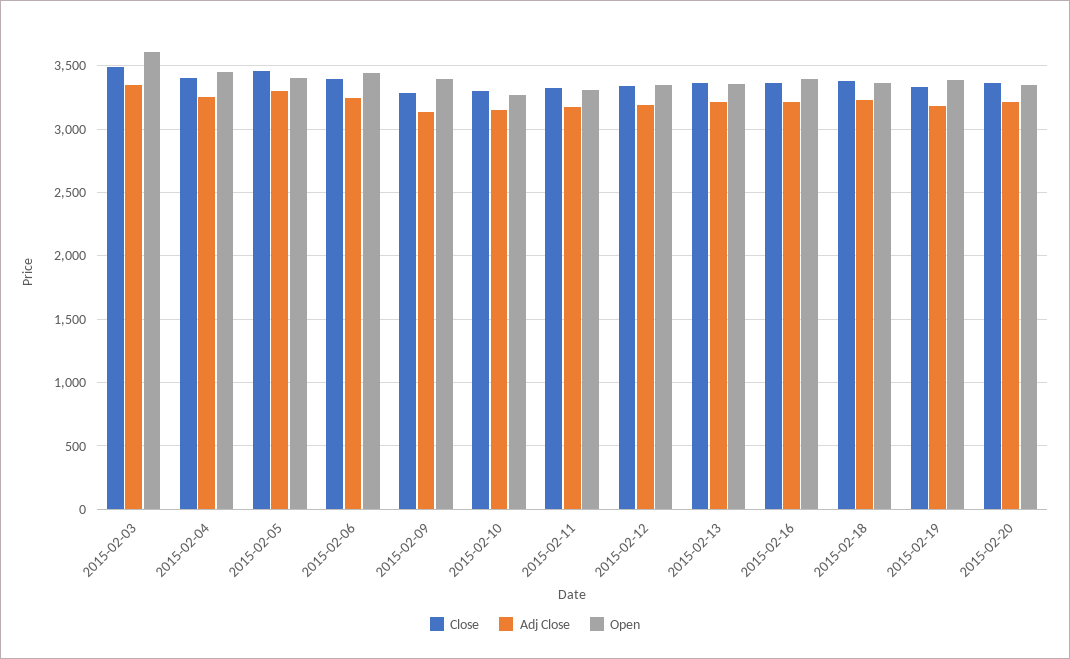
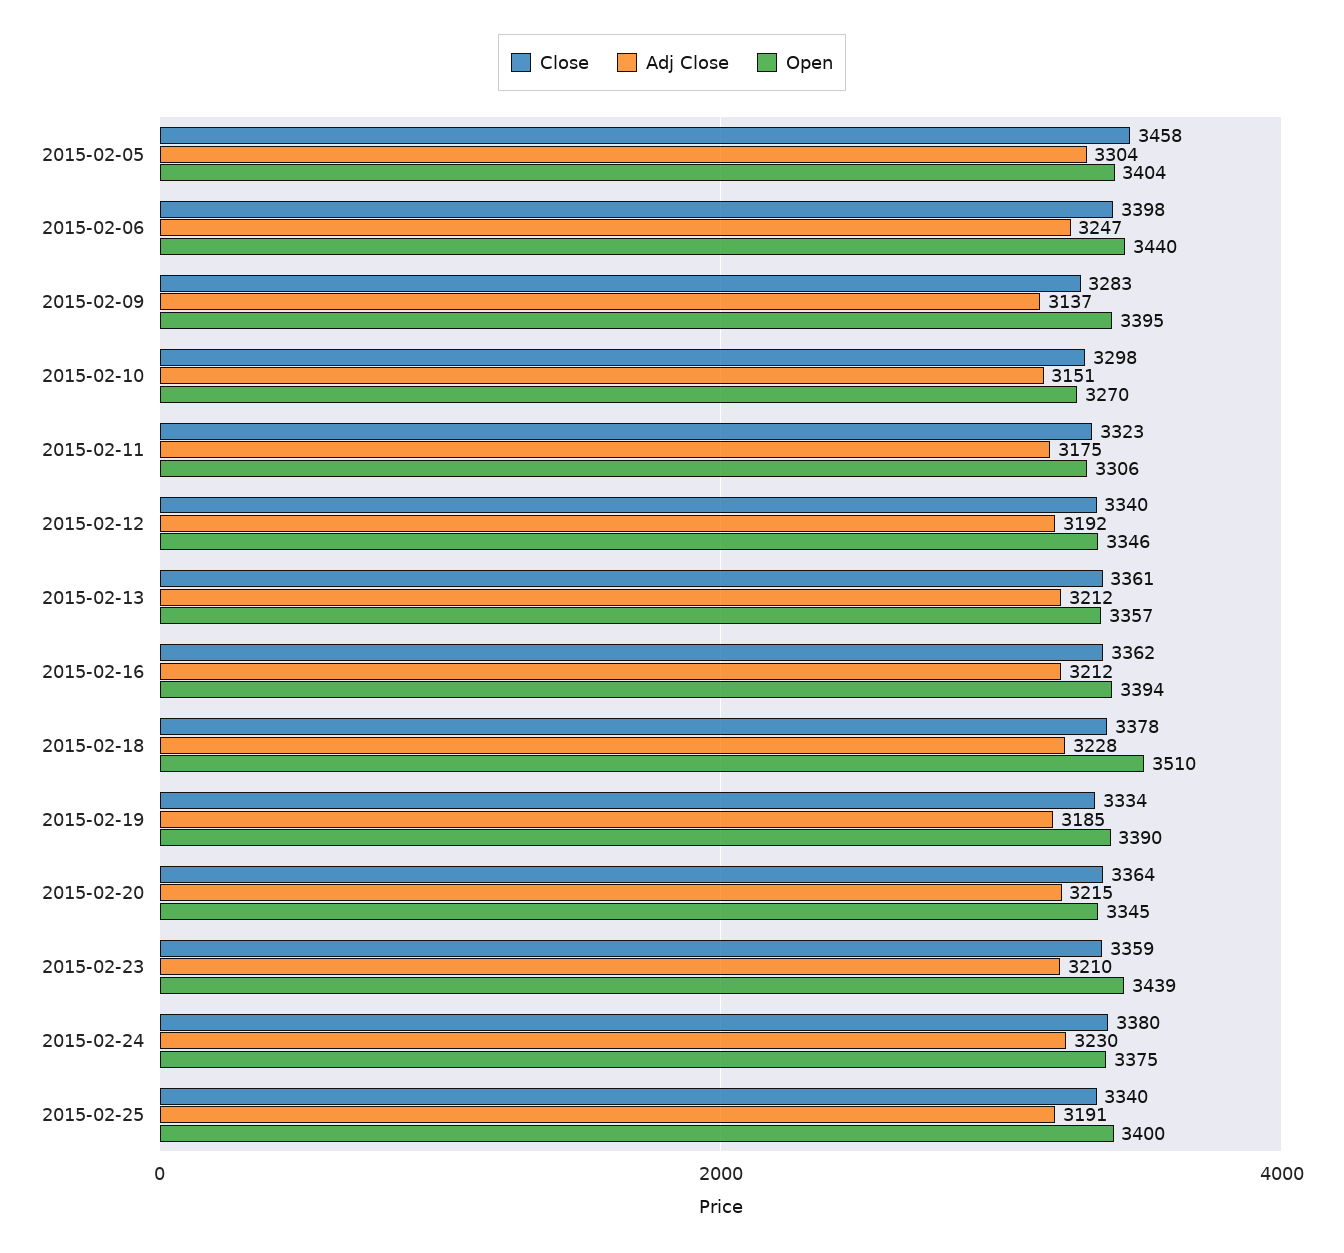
Close, 2015-02-03: 3500 -> none
Adj Close, 2015-02-03: 3350 -> none
Open, 2015-02-03: 3600 -> none
Close, 2015-02-04: 3400 -> none
Adj Close, 2015-02-04: 3250 -> none
Open, 2015-02-04: 3450 -> none
Open, 2015-02-18: 3350 -> 3510
Close, 2015-02-23: none -> 3359
Adj Close, 2015-02-23: none -> 3210
Open, 2015-02-23: none -> 3439
Close, 2015-02-24: none -> 3380
Adj Close, 2015-02-24: none -> 3230
Open, 2015-02-24: none -> 3375
Close, 2015-02-25: none -> 3340
Adj Close, 2015-02-25: none -> 3191
Open, 2015-02-25: none -> 3400

